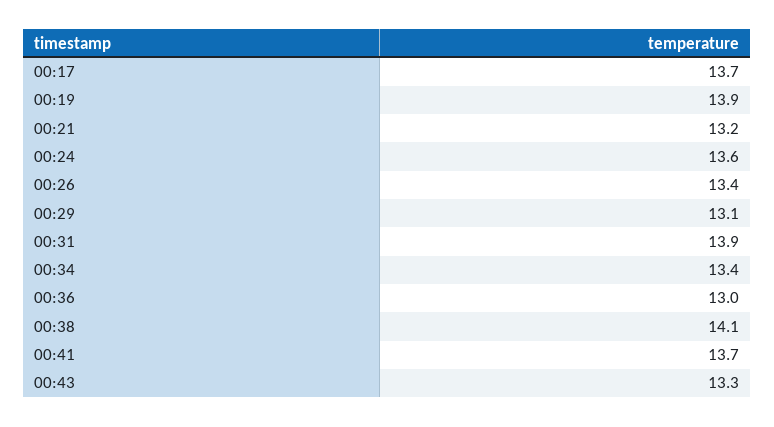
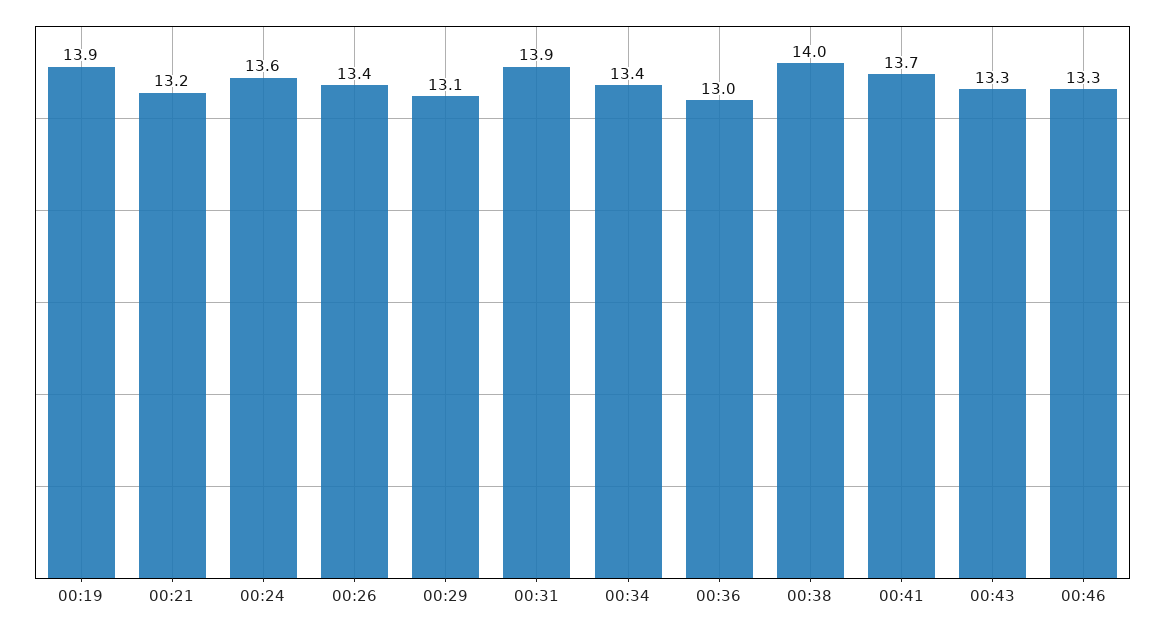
00:17: 13.7 -> none
00:38: 14.1 -> 14
00:46: none -> 13.3

